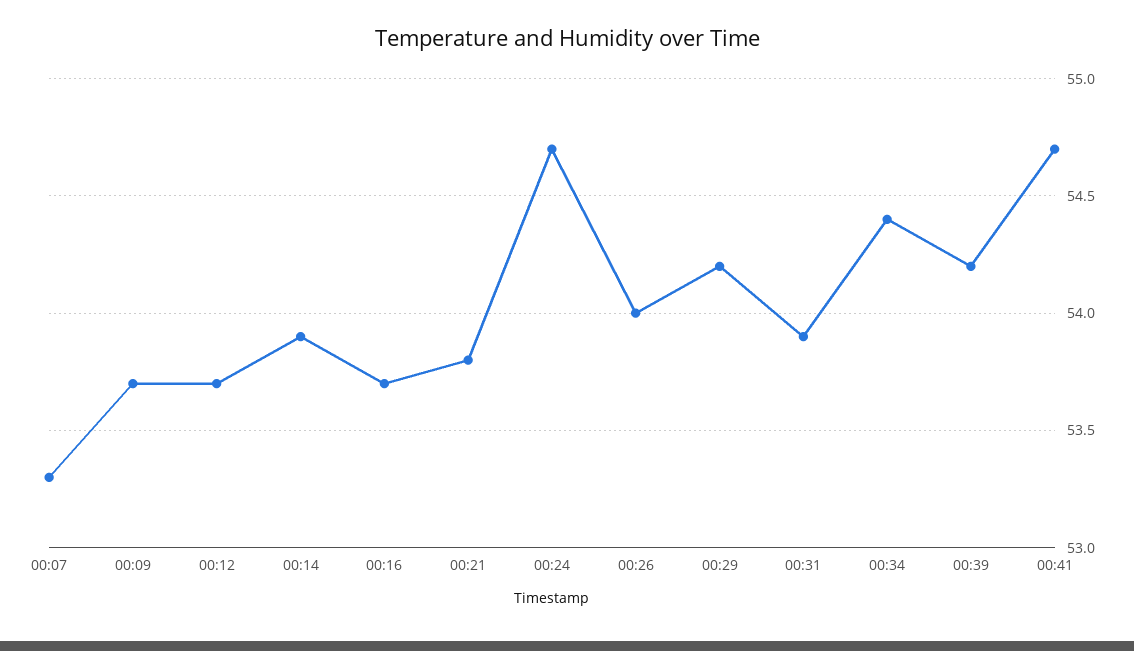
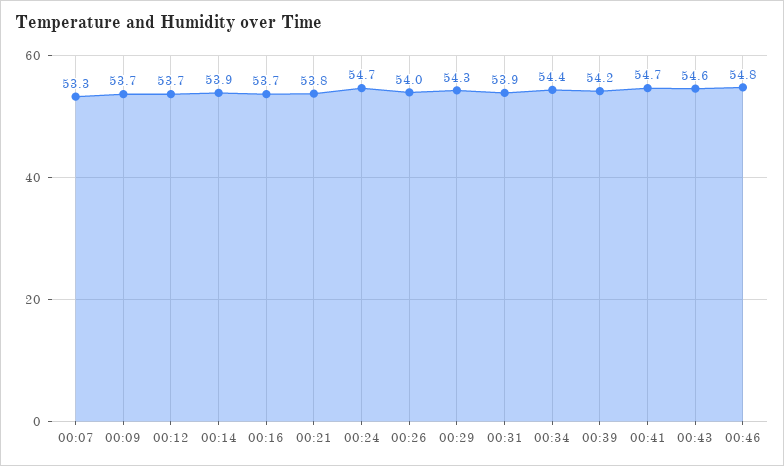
00:29: 54.2 -> 54.3
00:43: none -> 54.6
00:46: none -> 54.8

